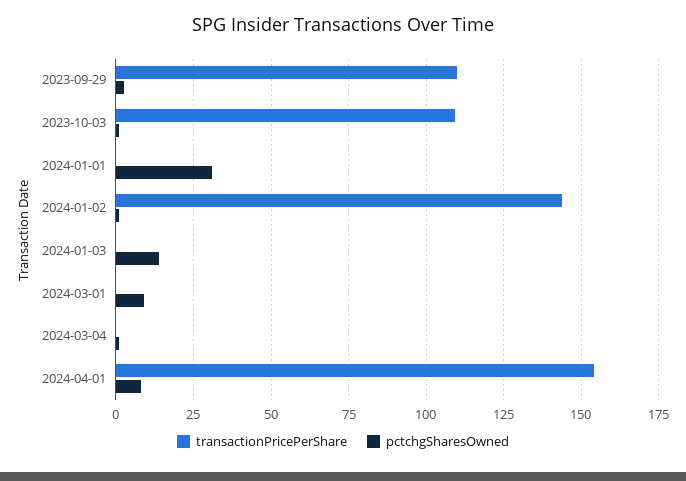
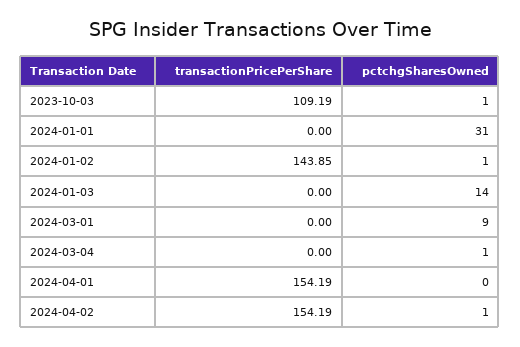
transactionPricePerShare, 2023-09-29: 110 -> none
pctchgSharesOwned, 2023-09-29: 2.5 -> none
pctchgSharesOwned, 2024-04-01: 7.5 -> 0
transactionPricePerShare, 2024-04-02: none -> 154.19
pctchgSharesOwned, 2024-04-02: none -> 1

